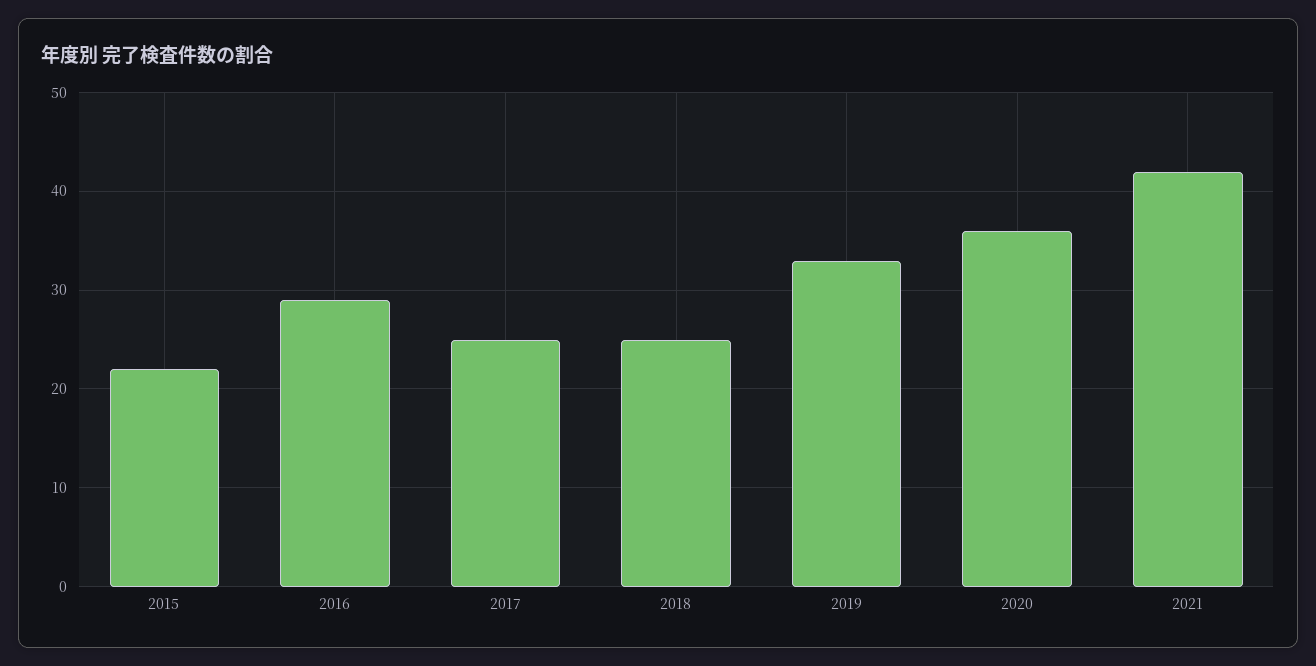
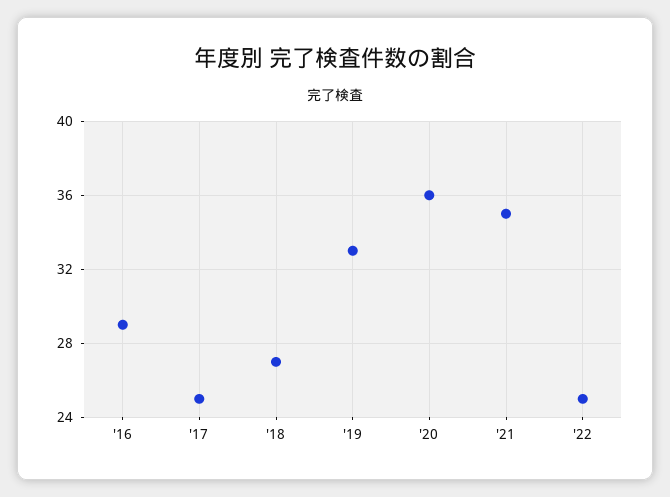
2015: 22 -> none
2018: 25 -> 27
2021: 42 -> 35
'22: none -> 25

